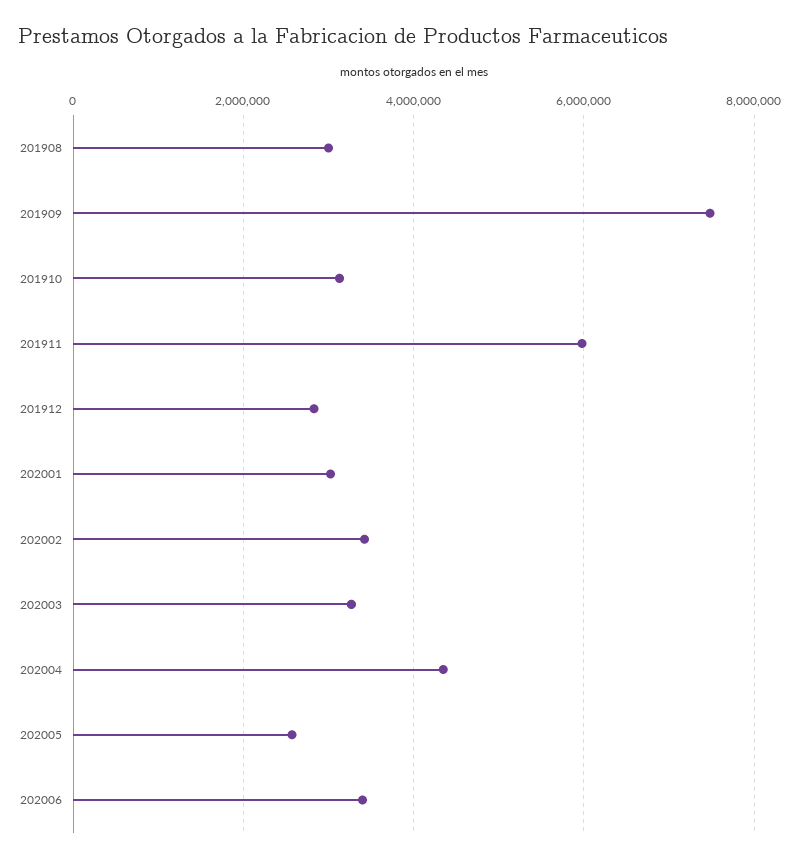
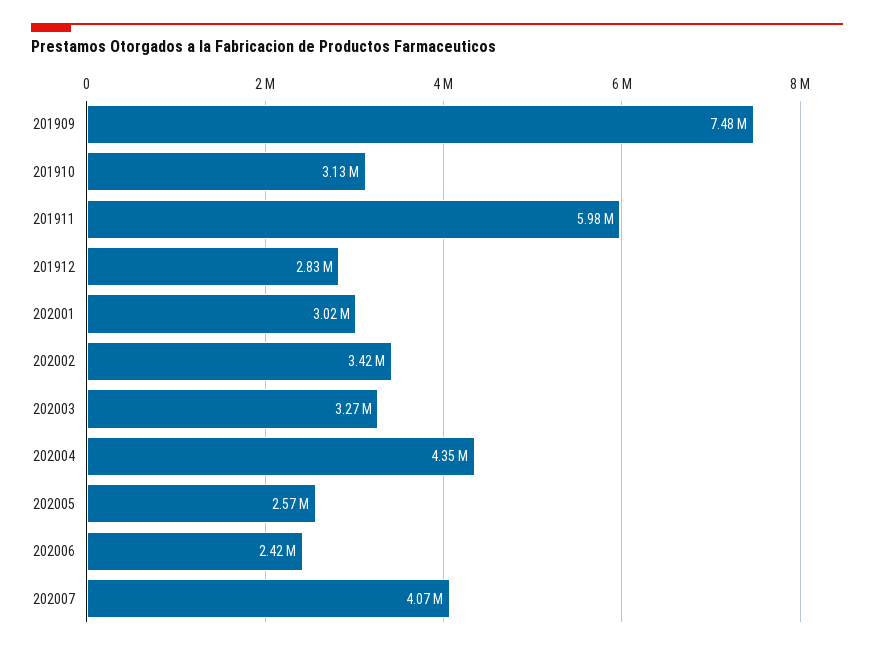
201908: 3000000 -> none
202006: 3400000 -> 2420000
202007: none -> 4070000

